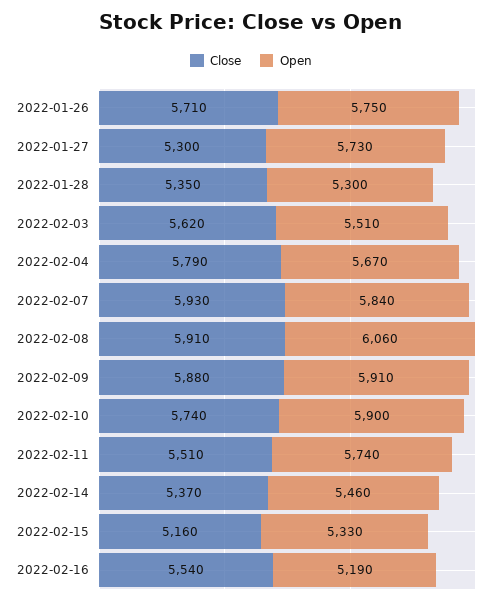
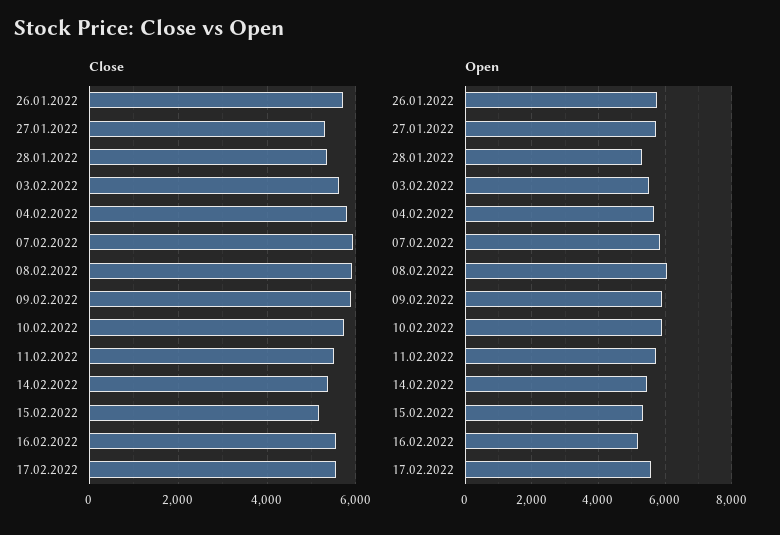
Close, 17.02.2022: none -> 5600
Open, 17.02.2022: none -> 5600

